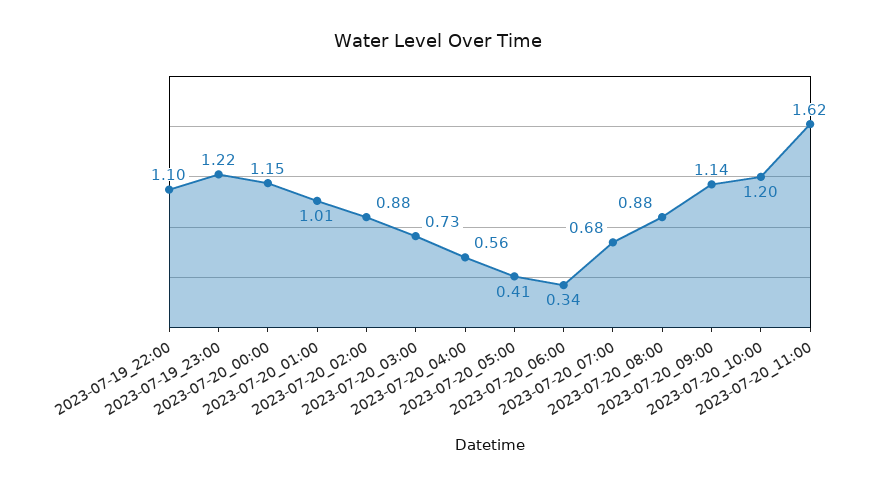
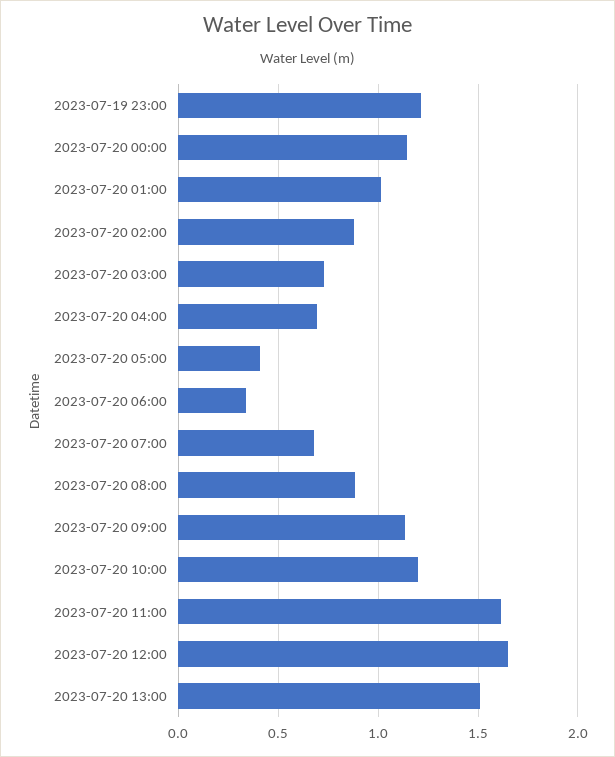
2023-07-19_22:00: 1.1 -> none
2023-07-20_04:00: 0.56 -> 0.7
2023-07-20 12:00: none -> 1.65
2023-07-20 13:00: none -> 1.5

